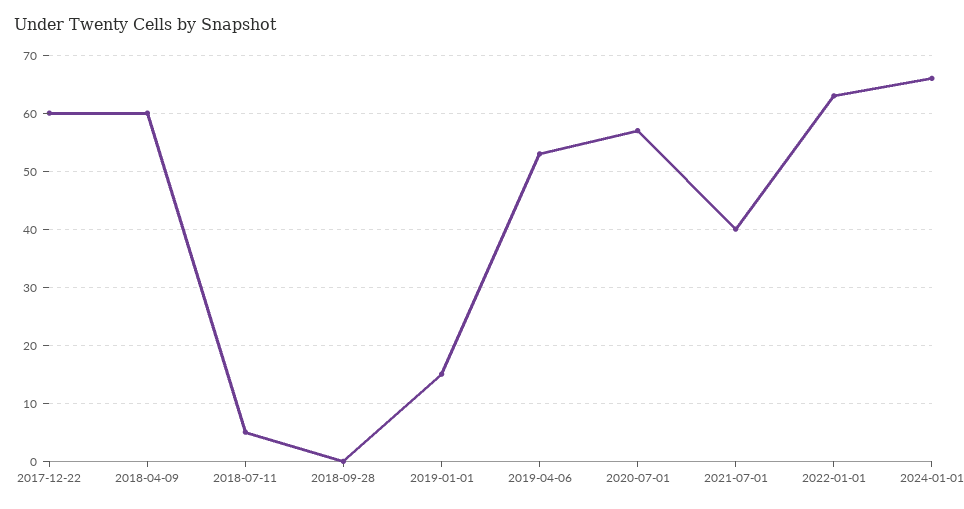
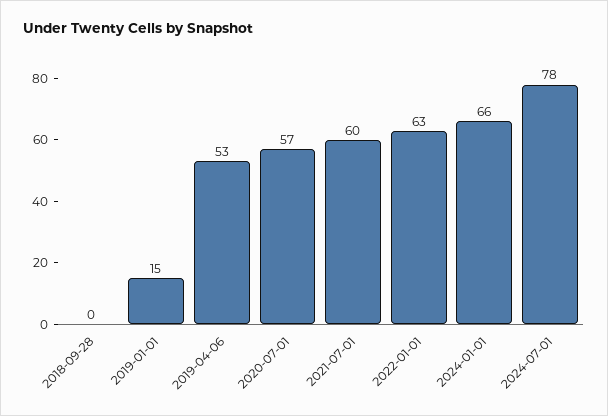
2017-12-22: 60 -> none
2018-04-09: 60 -> none
2018-07-11: 5 -> none
2021-07-01: 40 -> 60
2024-07-01: none -> 78

